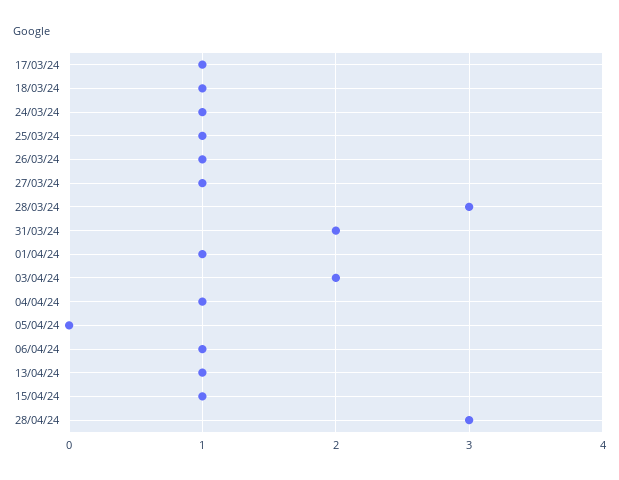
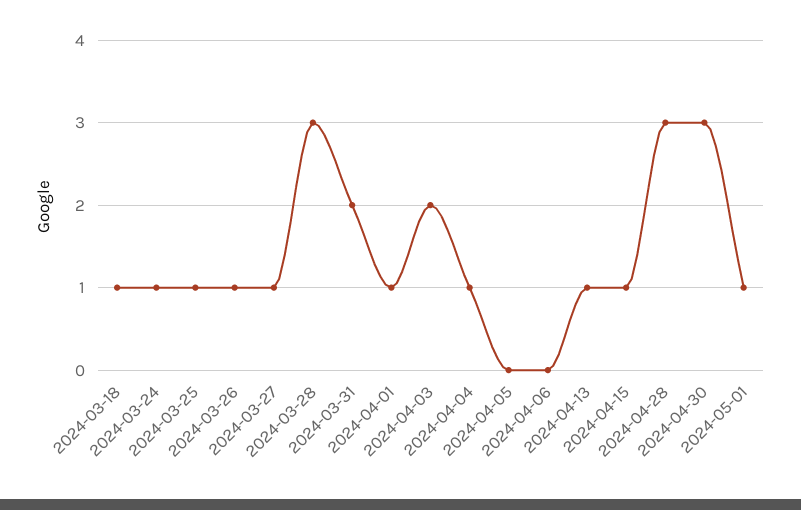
17/03/24: 1 -> none
06/04/24: 1 -> 0
2024-04-30: none -> 3
2024-05-01: none -> 1

